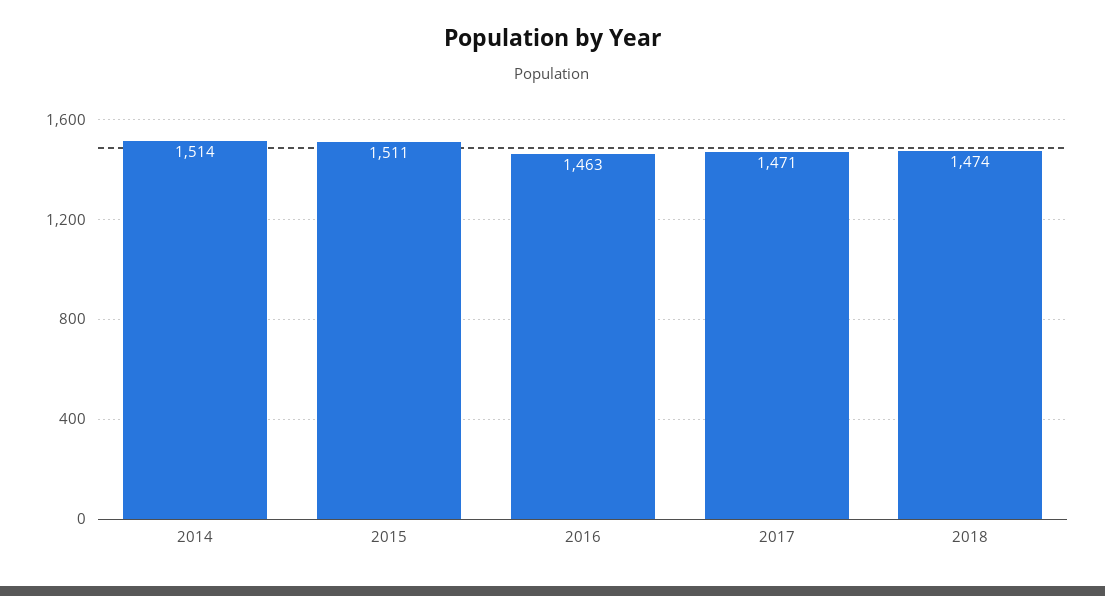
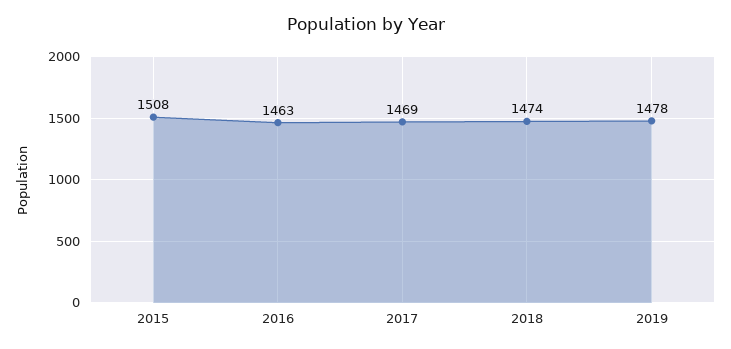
2014: 1514 -> none
2015: 1511 -> 1508
2017: 1471 -> 1469
2019: none -> 1478

